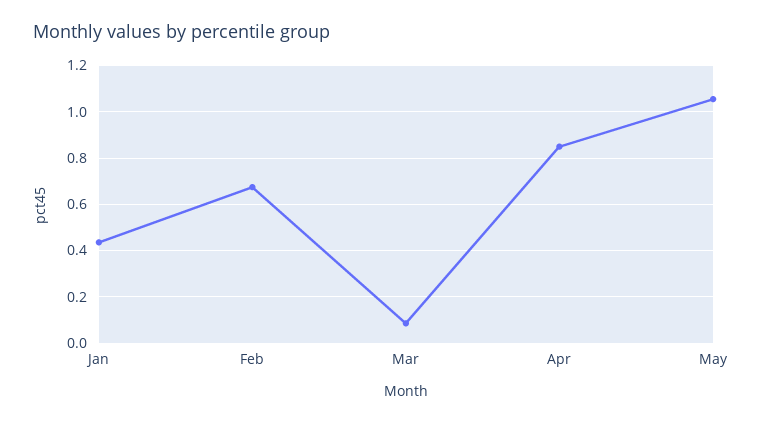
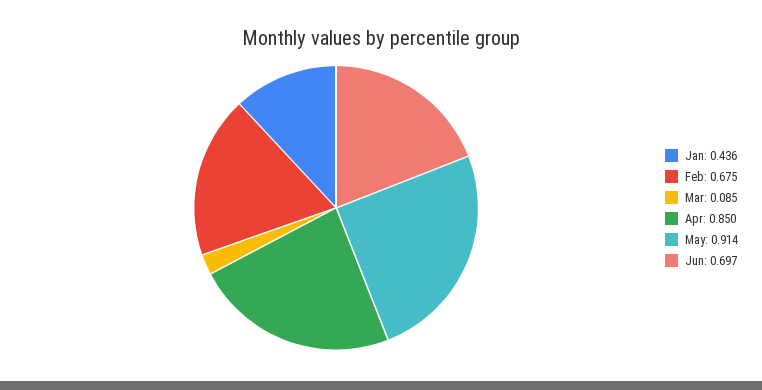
May: 1.05 -> 0.914
Jun: none -> 0.697

